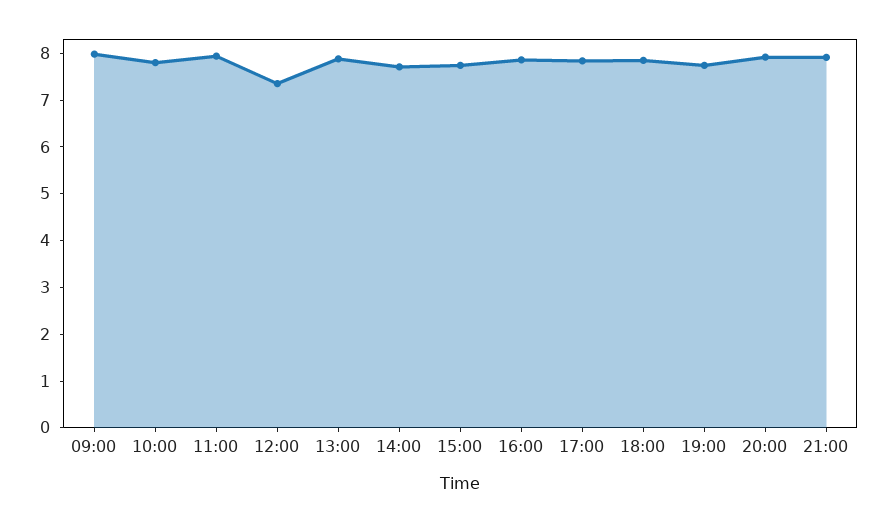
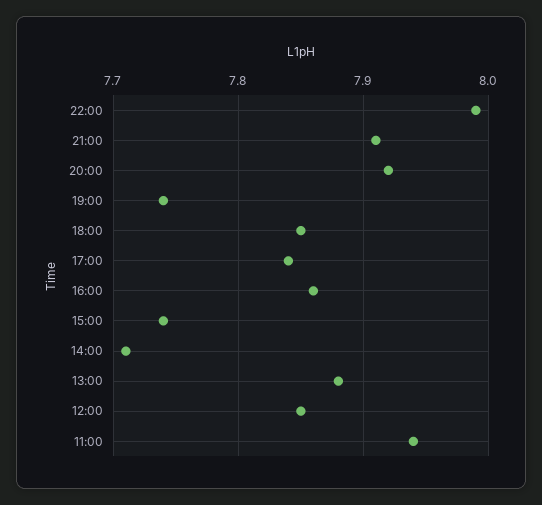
09:00: 8 -> none
10:00: 7.8 -> none
12:00: 7.4 -> 7.85
22:00: none -> 7.99

